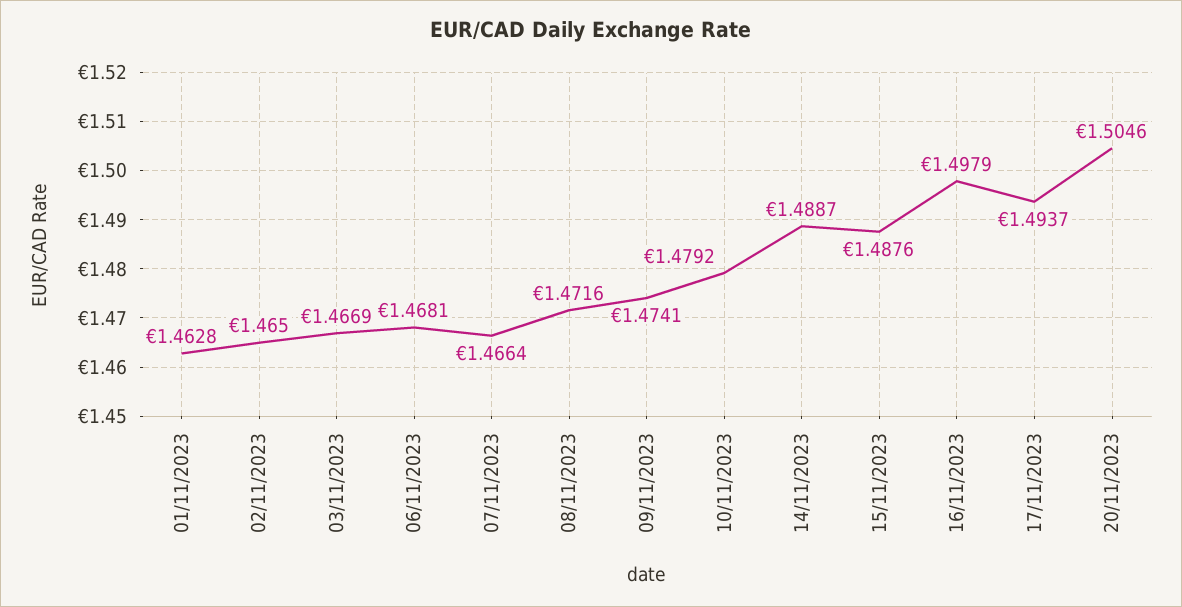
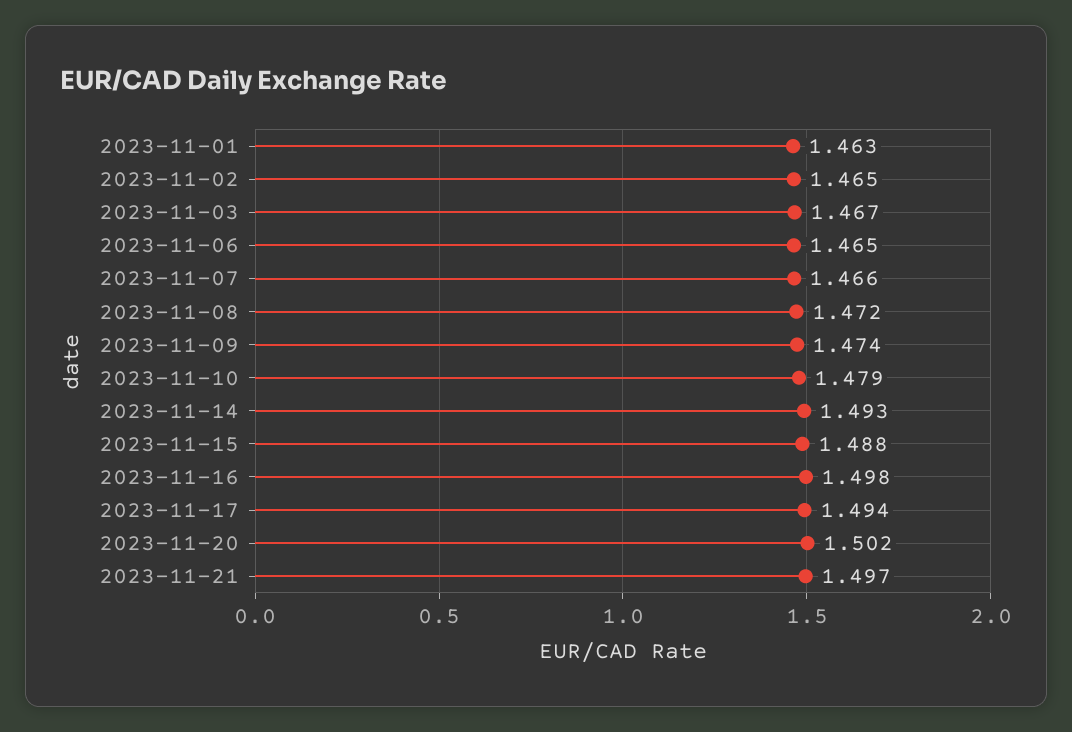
06/11/2023: 1.4681 -> 1.465
14/11/2023: 1.4887 -> 1.493
20/11/2023: 1.5046 -> 1.502
2023-11-21: none -> 1.497

